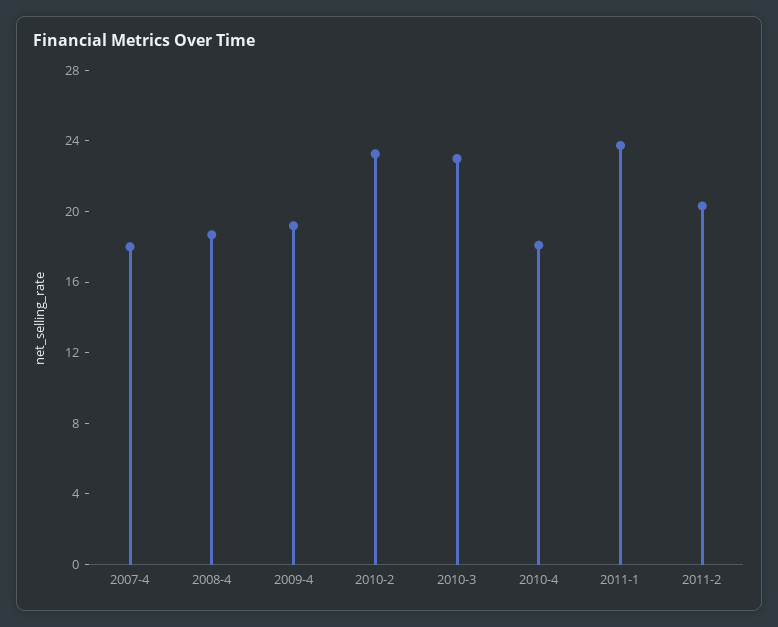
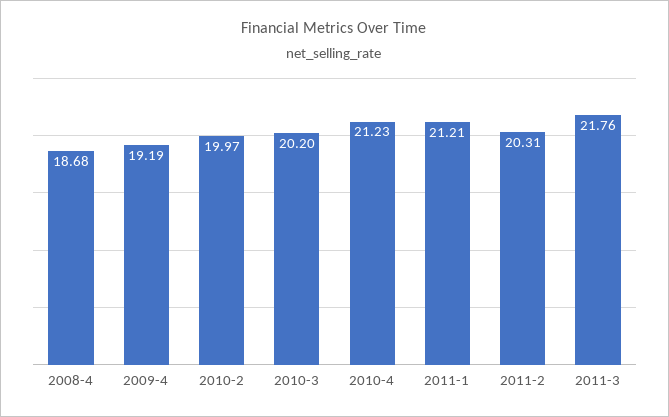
2007-4: 18 -> none
2010-2: 23 -> 19.97
2010-3: 23 -> 20.2
2010-4: 18 -> 21.23
2011-1: 24 -> 21.21
2011-3: none -> 21.76

